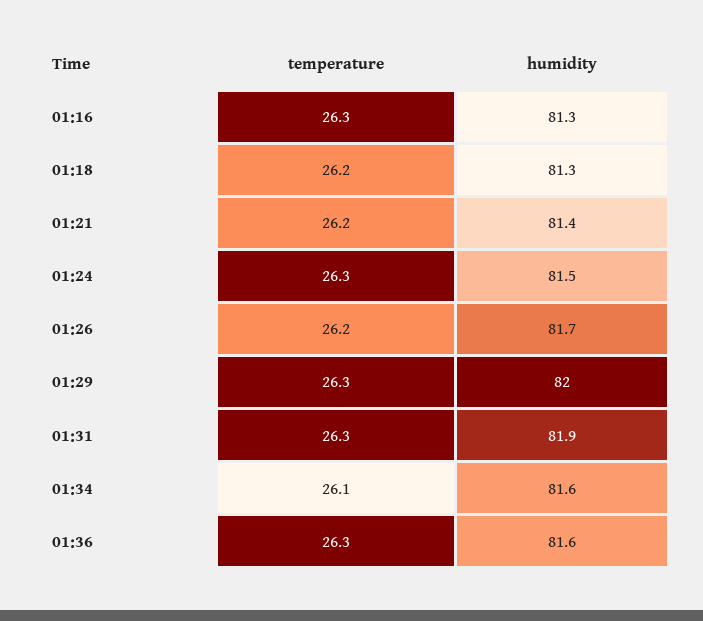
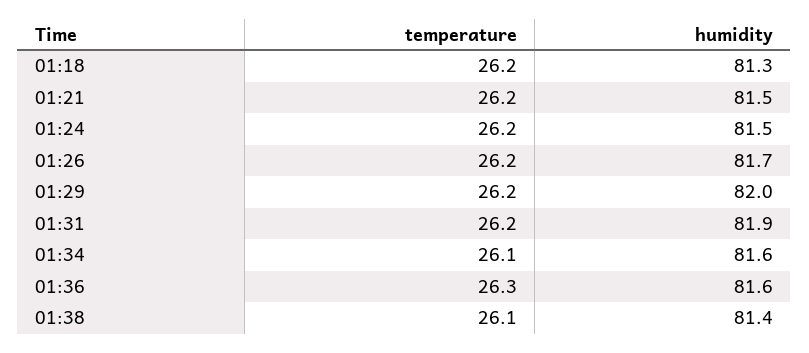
temperature, 01:16: 26.3 -> none
humidity, 01:16: 81.3 -> none
humidity, 01:21: 81.4 -> 81.5
temperature, 01:24: 26.3 -> 26.2
temperature, 01:29: 26.3 -> 26.2
temperature, 01:31: 26.3 -> 26.2
temperature, 01:38: none -> 26.1
humidity, 01:38: none -> 81.4

